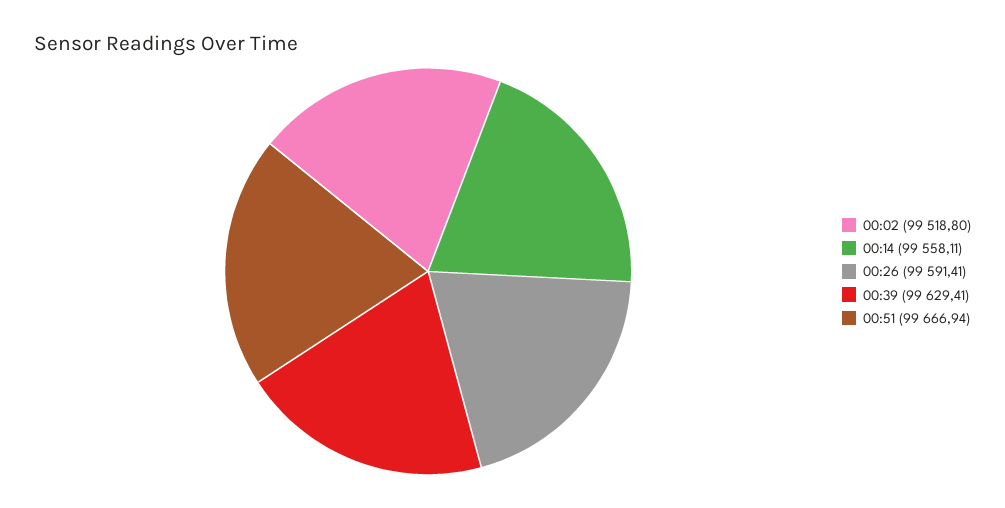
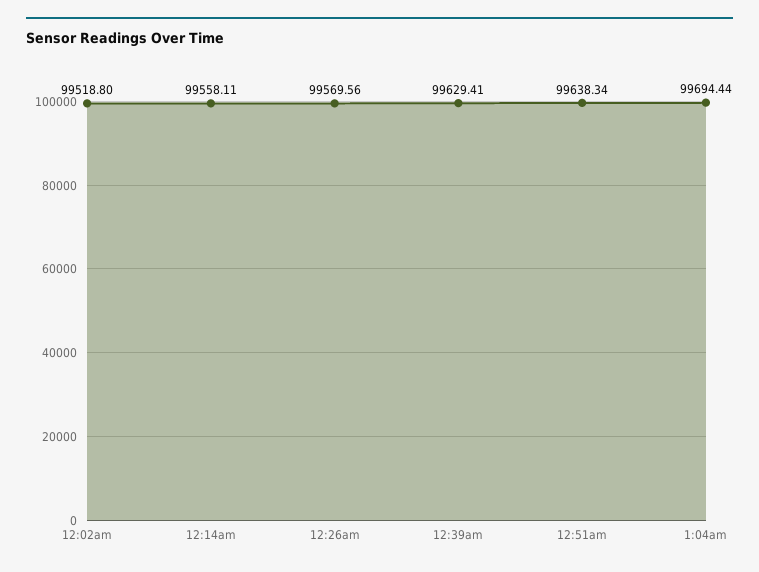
00:26: 99591.41 -> 99569.56
00:51: 99666.94 -> 99638.34
1:04am: none -> 99694.44

